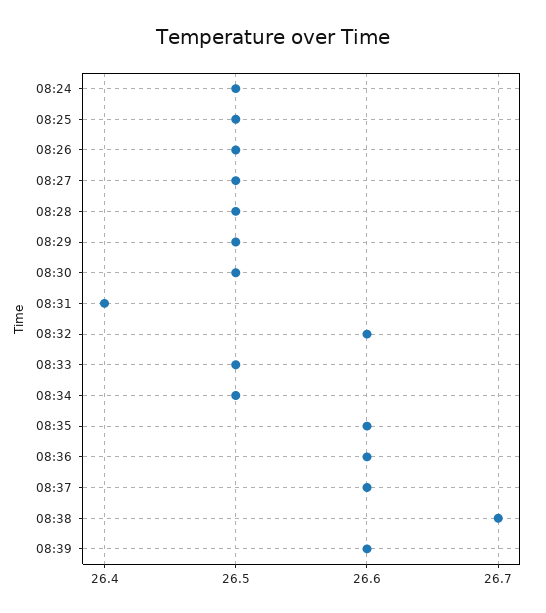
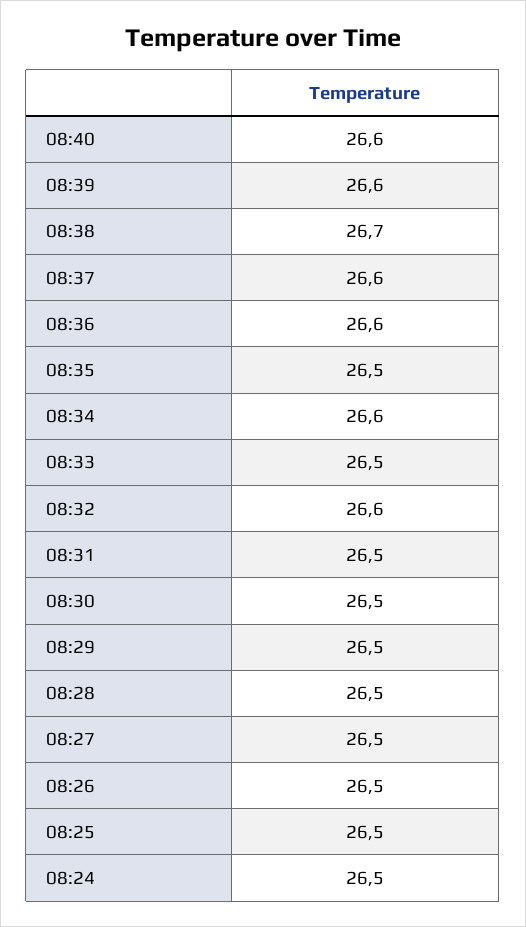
08:31: 26.4 -> 26.5
08:34: 26.5 -> 26.6
08:35: 26.6 -> 26.5
08:40: none -> 26.6

